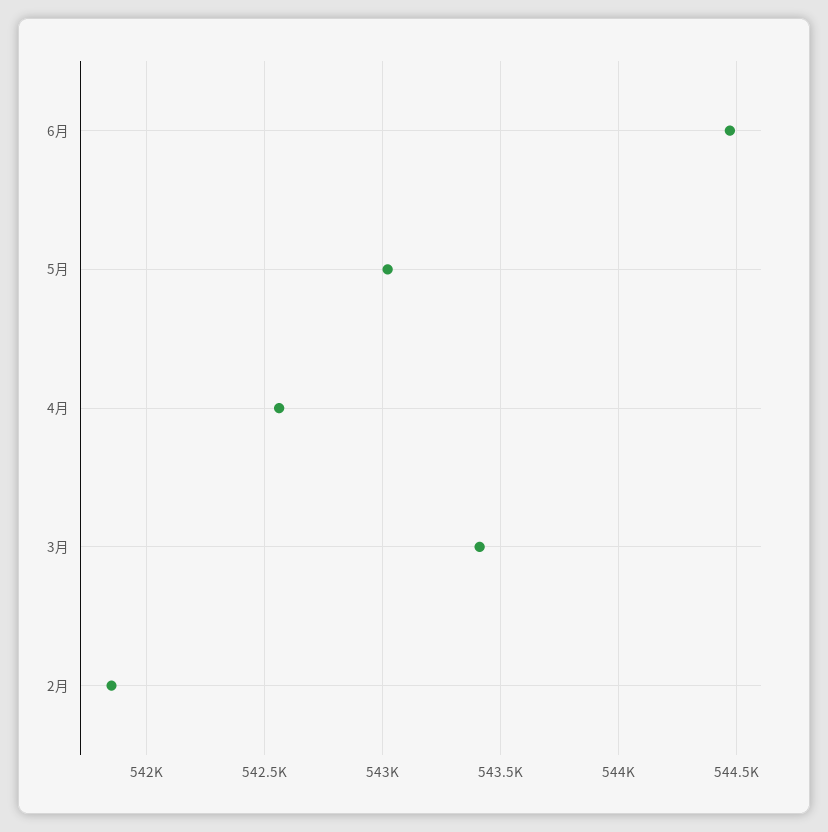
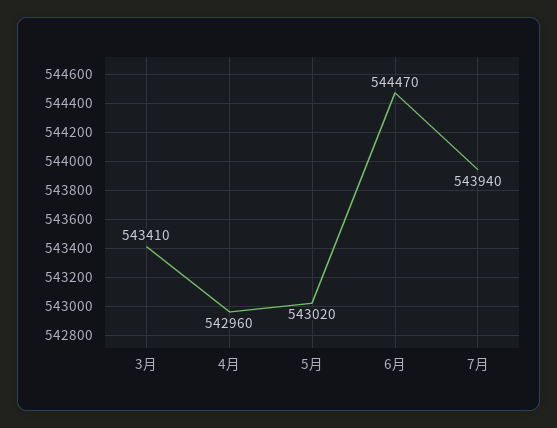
4月: 542550 -> 542960
2月: 541850 -> none
7月: none -> 543940

